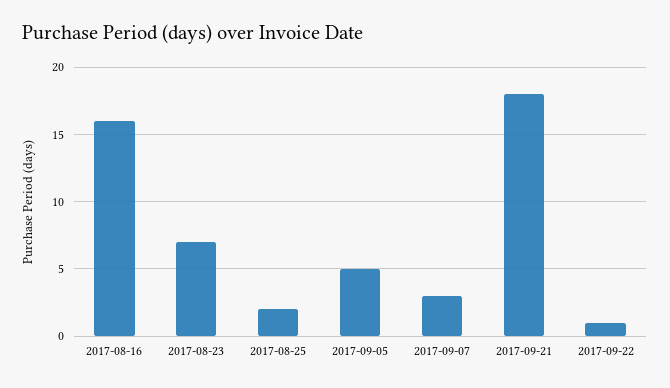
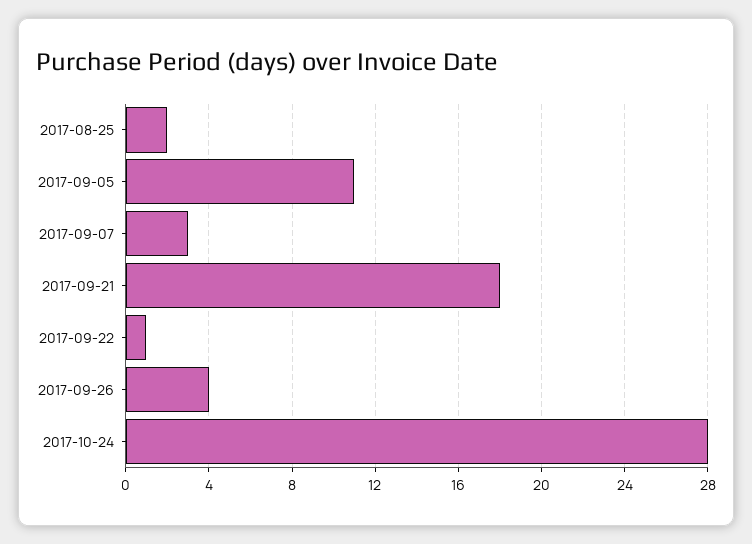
2017-08-16: 16 -> none
2017-08-23: 7 -> none
2017-09-05: 5 -> 11
2017-09-26: none -> 4
2017-10-24: none -> 28

